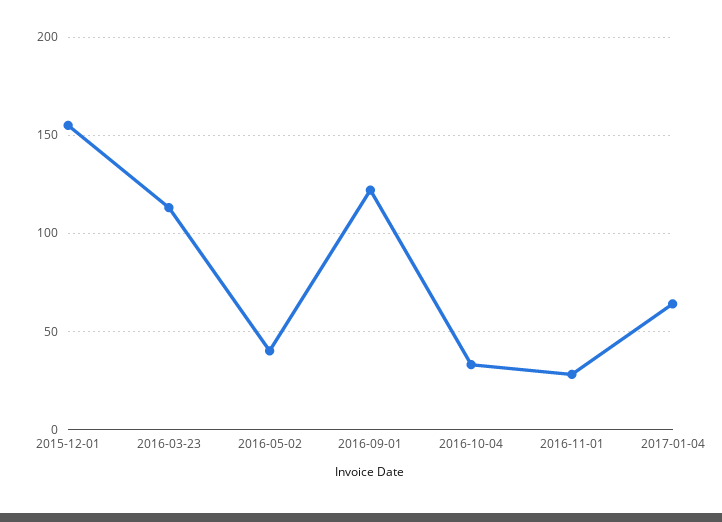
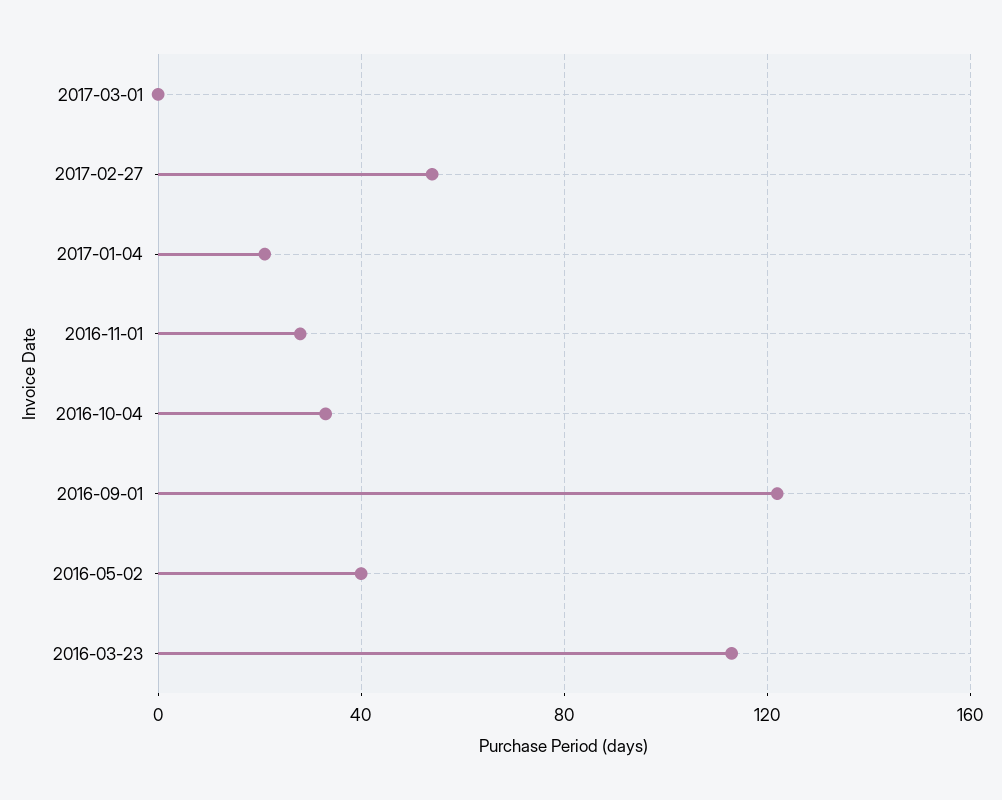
2015-12-01: 155 -> none
2017-01-04: 65 -> 20
2017-03-01: none -> 0
2017-02-27: none -> 55

